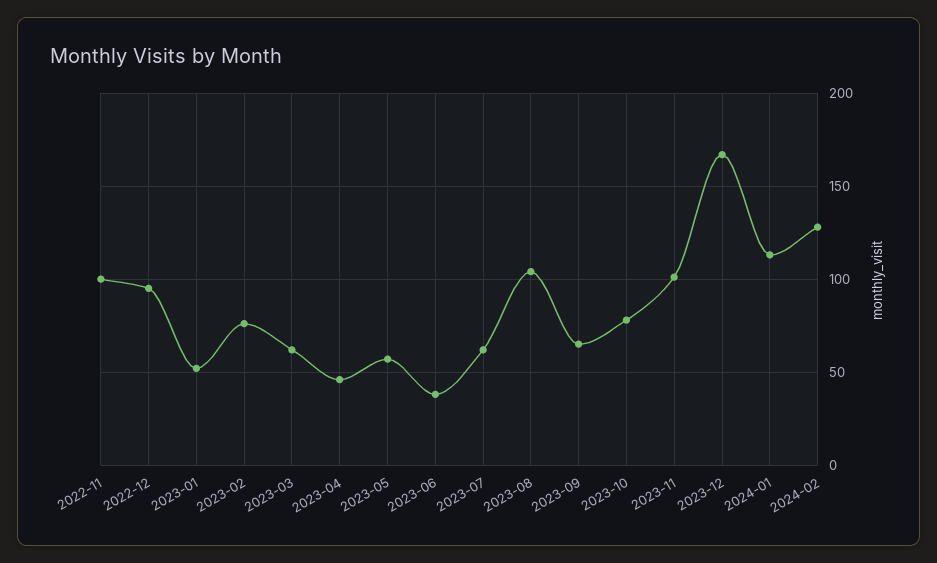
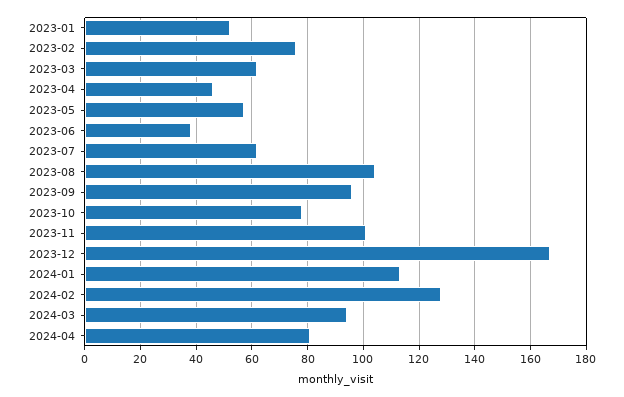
2022-11: 100 -> none
2022-12: 95 -> none
2023-09: 65 -> 95
2024-03: none -> 95
2024-04: none -> 80

